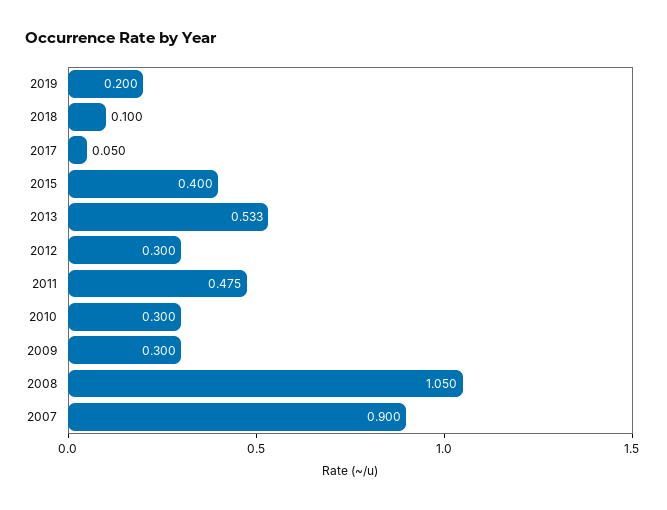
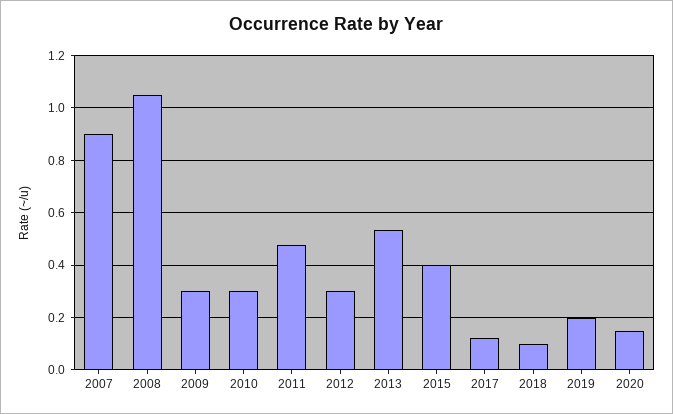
2017: 0.05 -> 0.125
2020: none -> 0.15

